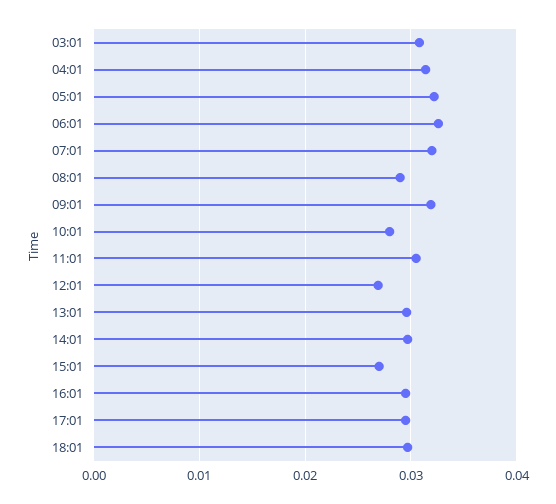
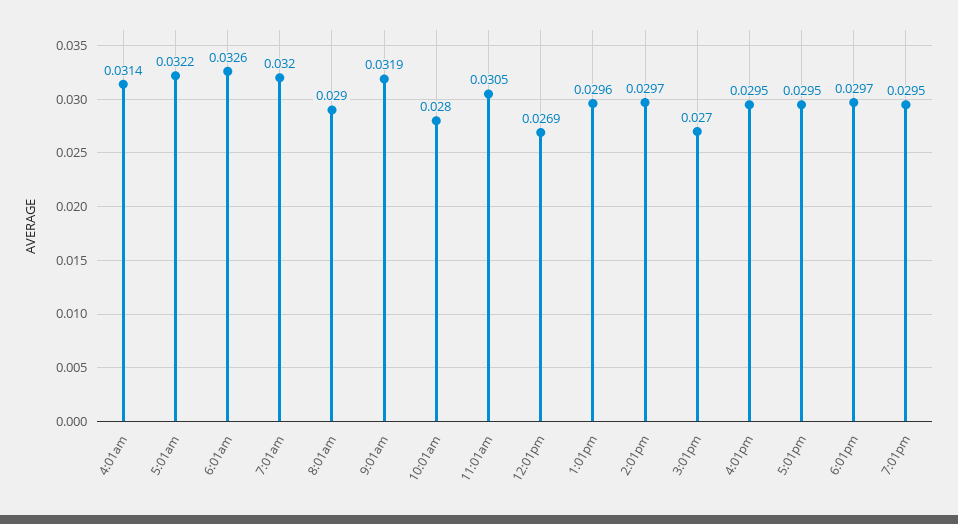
03:01: 0.031 -> none
7:01pm: none -> 0.0295

